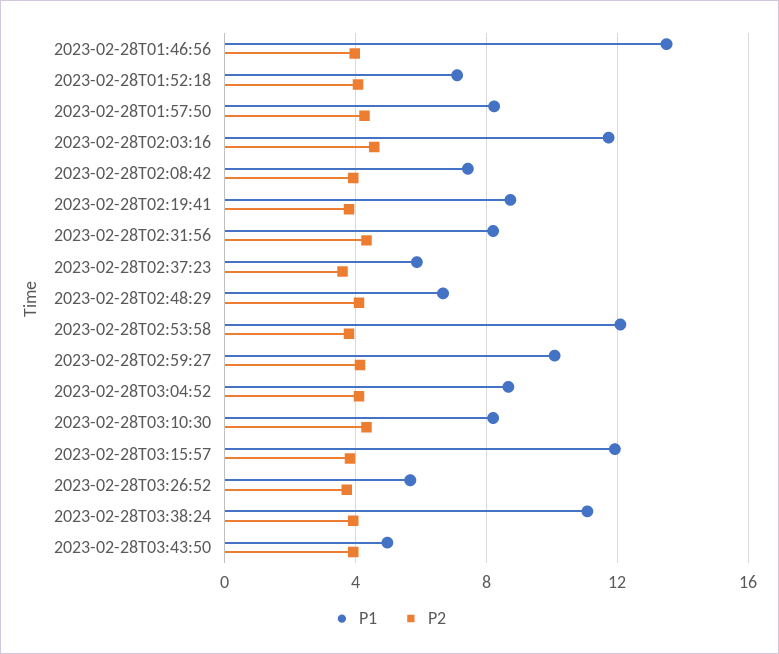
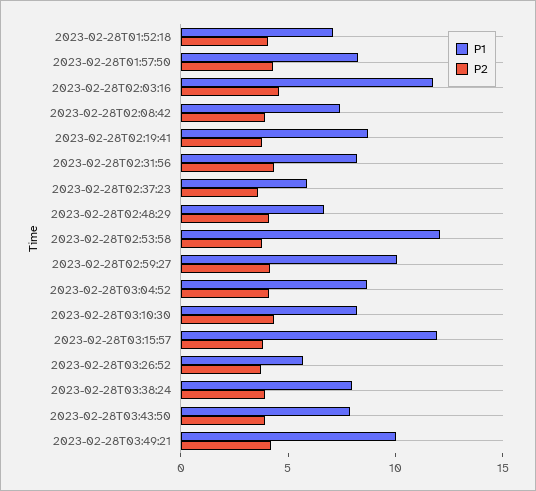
P1, 2023-02-28T01:46:56: 13.5 -> none
P2, 2023-02-28T01:46:56: 4 -> none
P1, 2023-02-28T03:38:24: 11 -> 8
P1, 2023-02-28T03:43:50: 5 -> 8
P1, 2023-02-28T03:49:21: none -> 10
P2, 2023-02-28T03:49:21: none -> 4

